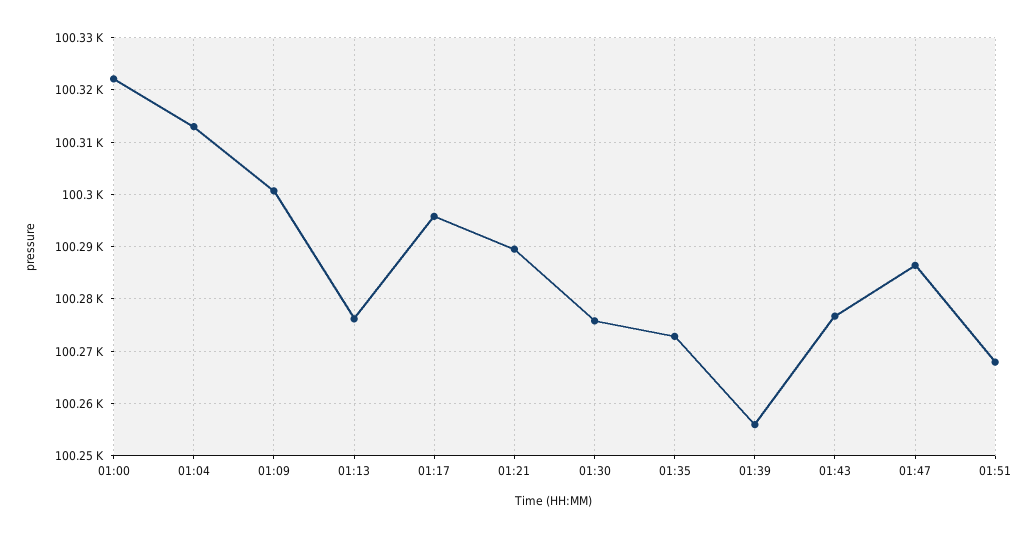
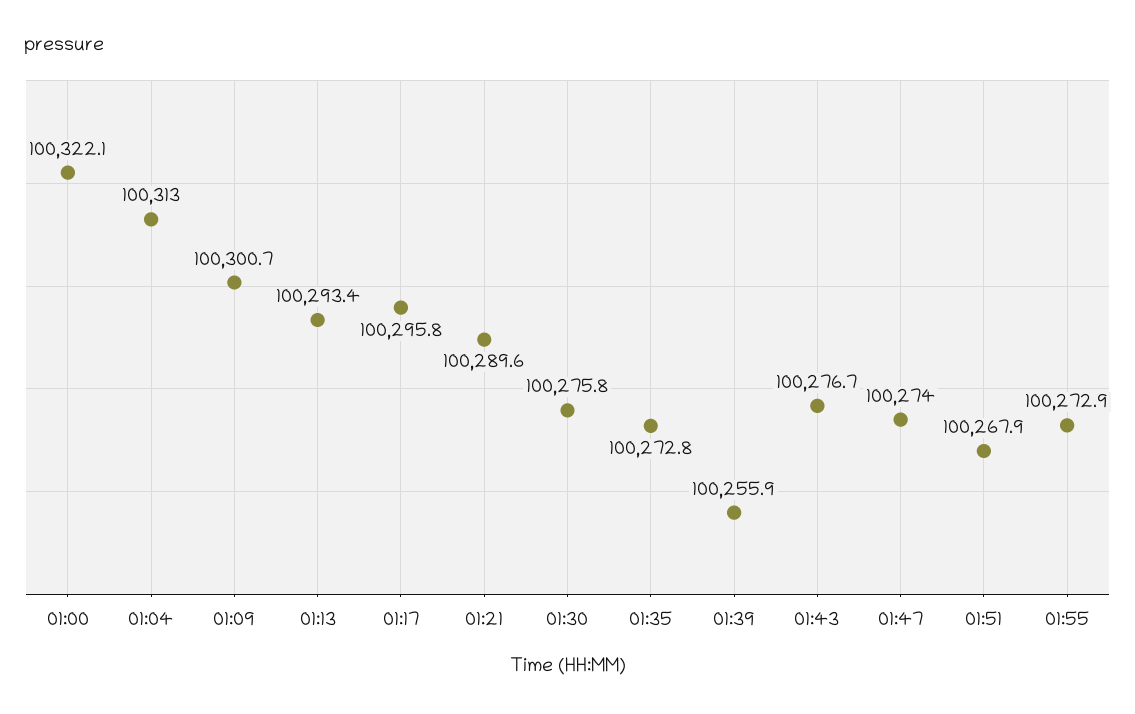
01:13: 100276 -> 100293.4
01:47: 100286 -> 100274
01:55: none -> 100272.9

